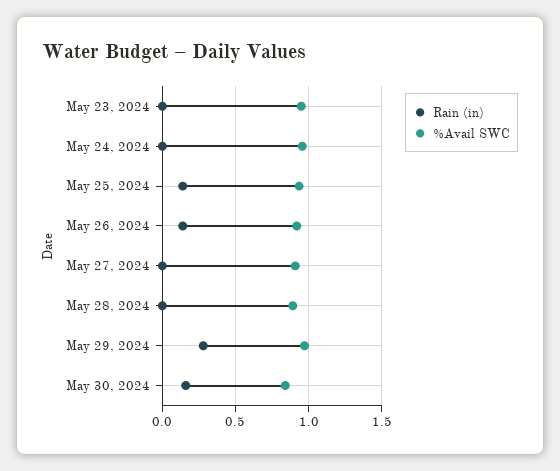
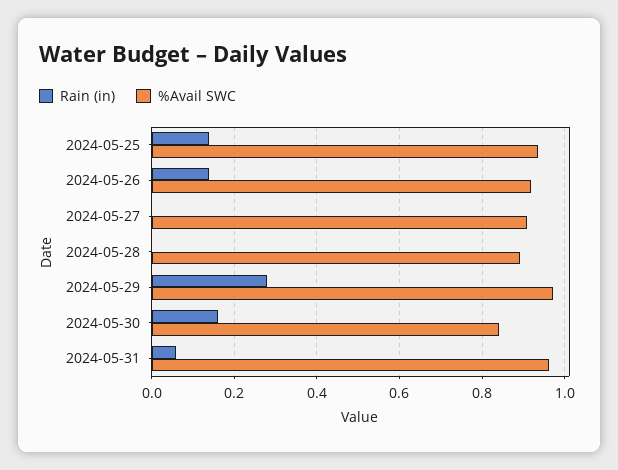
Rain (in), May 23, 2024: 0 -> none
%Avail SWC, May 23, 2024: 0.95 -> none
Rain (in), May 24, 2024: 0 -> none
%Avail SWC, May 24, 2024: 0.95 -> none
Rain (in), 2024-05-31: none -> 0.06
%Avail SWC, 2024-05-31: none -> 0.96

